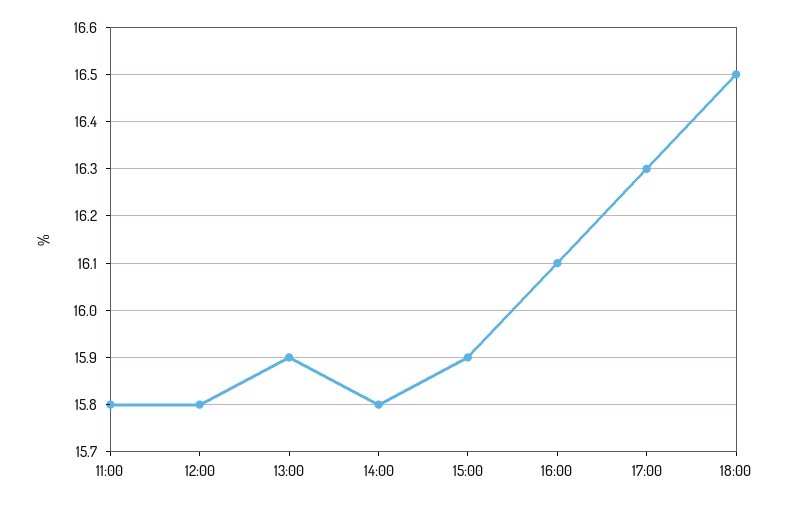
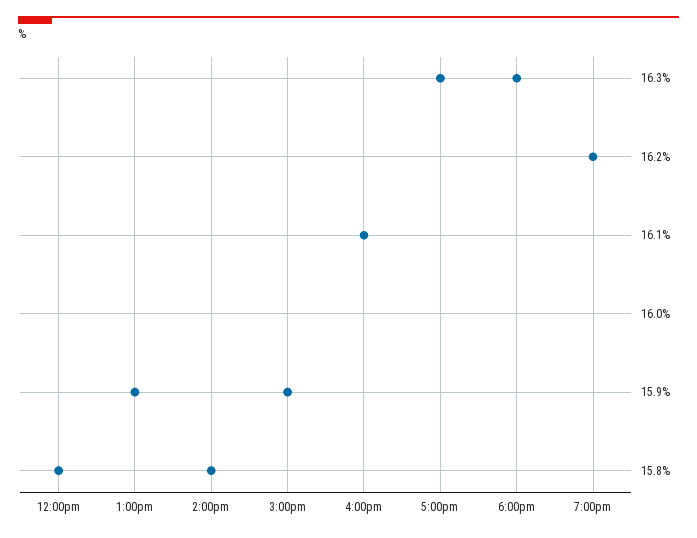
11:00: 15.8 -> none
18:00: 16.5 -> 16.3
7:00pm: none -> 16.2

